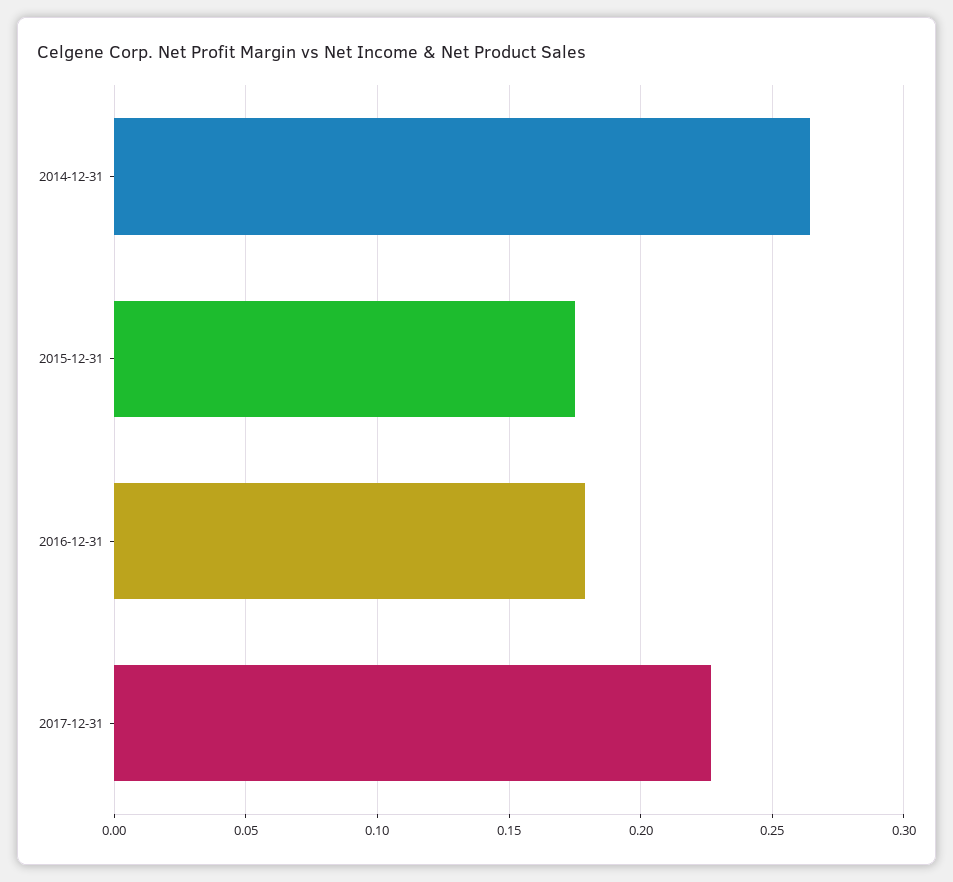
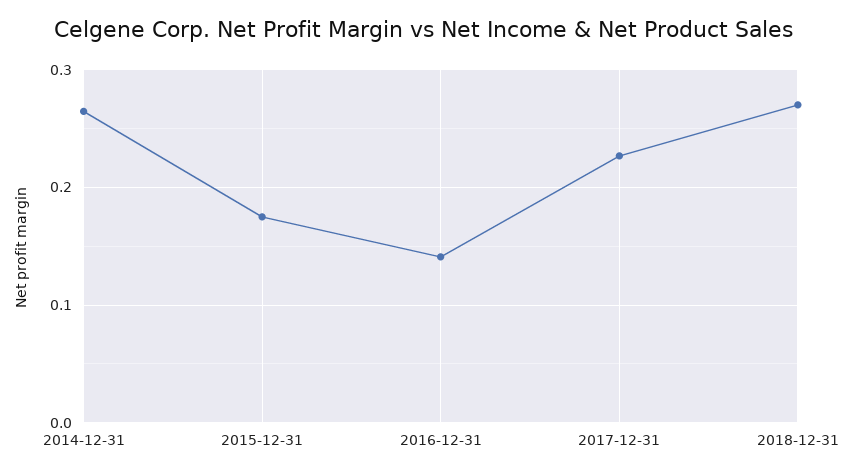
2016-12-31: 0.18 -> 0.14
2018-12-31: none -> 0.27

